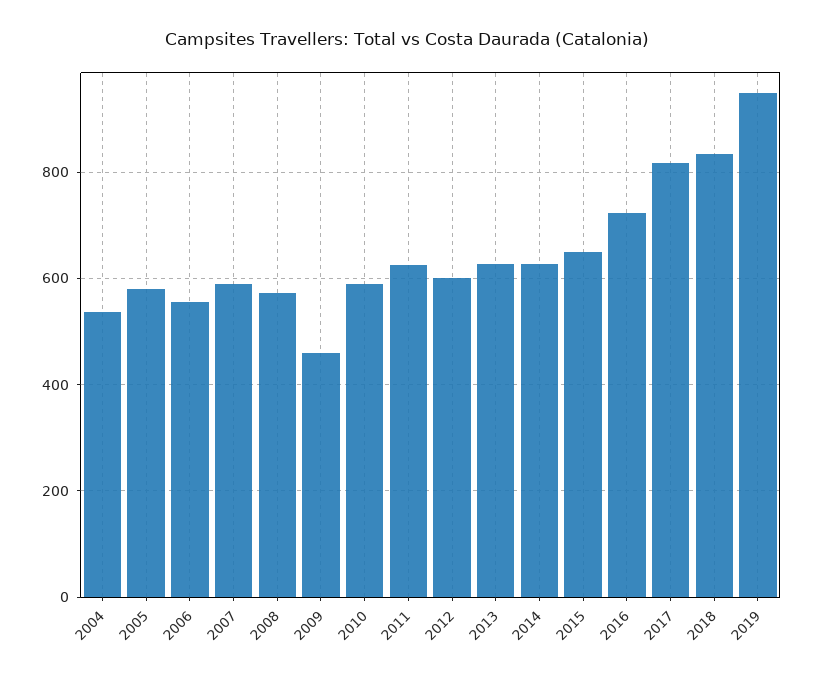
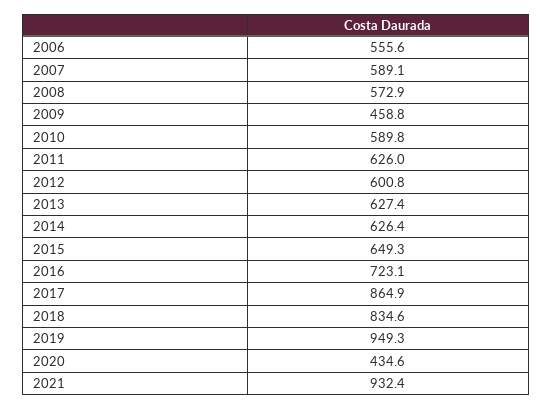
2004: 540 -> none
2005: 580 -> none
2017: 820 -> 864.9
2020: none -> 434.6
2021: none -> 932.4

